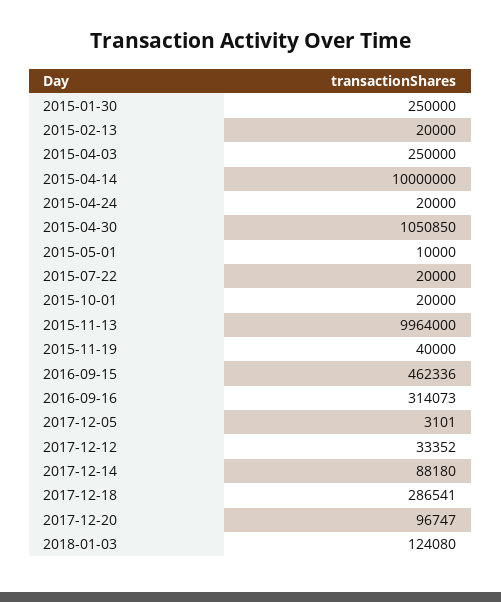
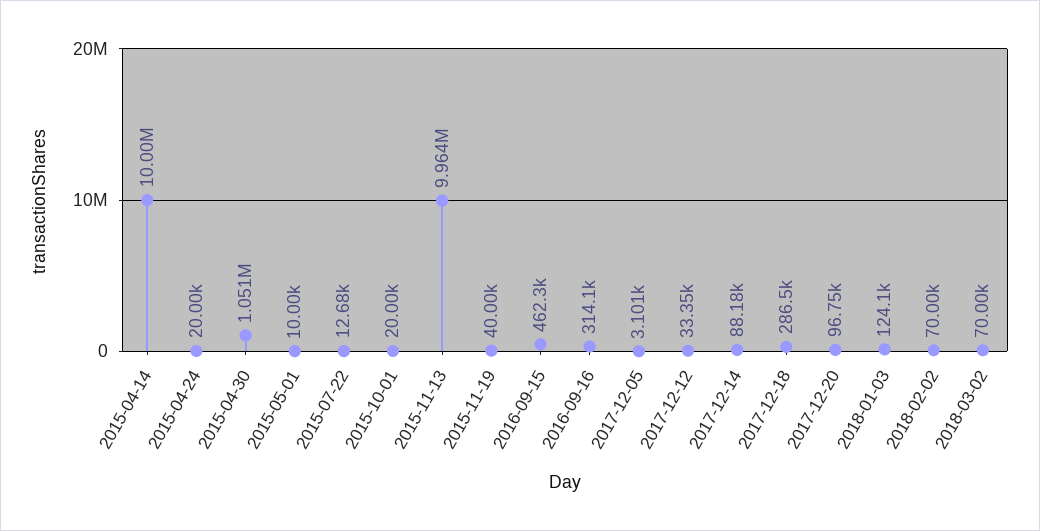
2015-01-30: 250000 -> none
2015-02-13: 20000 -> none
2015-04-03: 250000 -> none
2015-07-22: 20000 -> 12680
2018-02-02: none -> 70000
2018-03-02: none -> 70000

